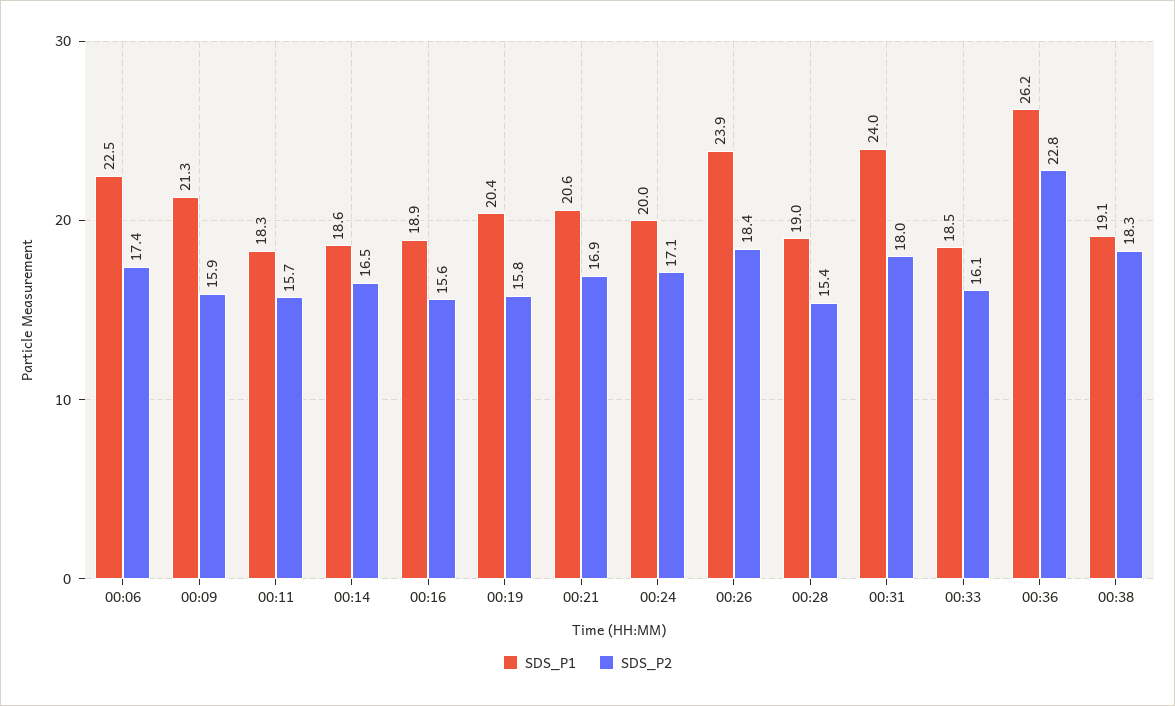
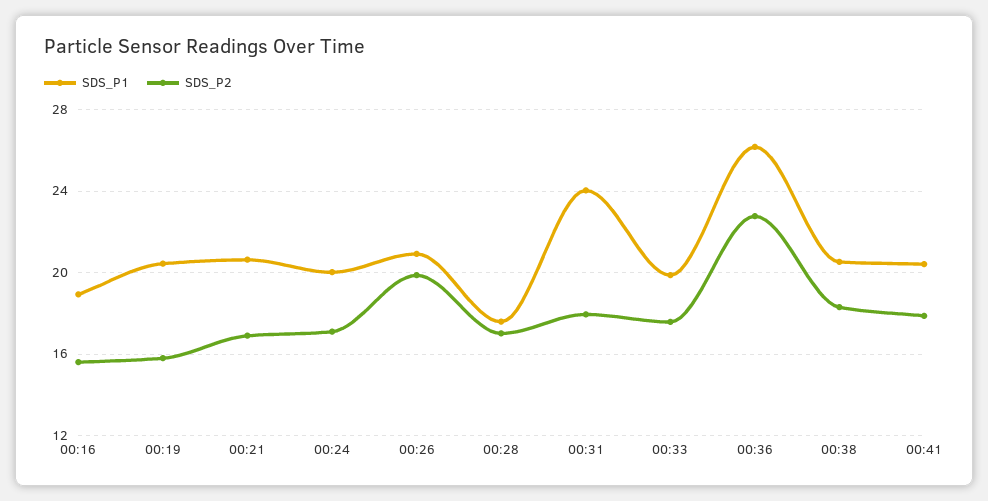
SDS_P1, 00:06: 22.5 -> none
SDS_P2, 00:06: 17.4 -> none
SDS_P1, 00:09: 21.3 -> none
SDS_P2, 00:09: 15.9 -> none
SDS_P1, 00:11: 18.3 -> none
SDS_P2, 00:11: 15.7 -> none
SDS_P1, 00:14: 18.6 -> none
SDS_P2, 00:14: 16.5 -> none
SDS_P1, 00:26: 23.9 -> 21
SDS_P2, 00:26: 18.4 -> 20
SDS_P1, 00:28: 19 -> 17.5
SDS_P2, 00:28: 15.4 -> 17
SDS_P1, 00:33: 18.5 -> 20
SDS_P2, 00:33: 16.1 -> 17.5
SDS_P1, 00:38: 19.1 -> 20.5
SDS_P1, 00:41: none -> 20.5
SDS_P2, 00:41: none -> 18

